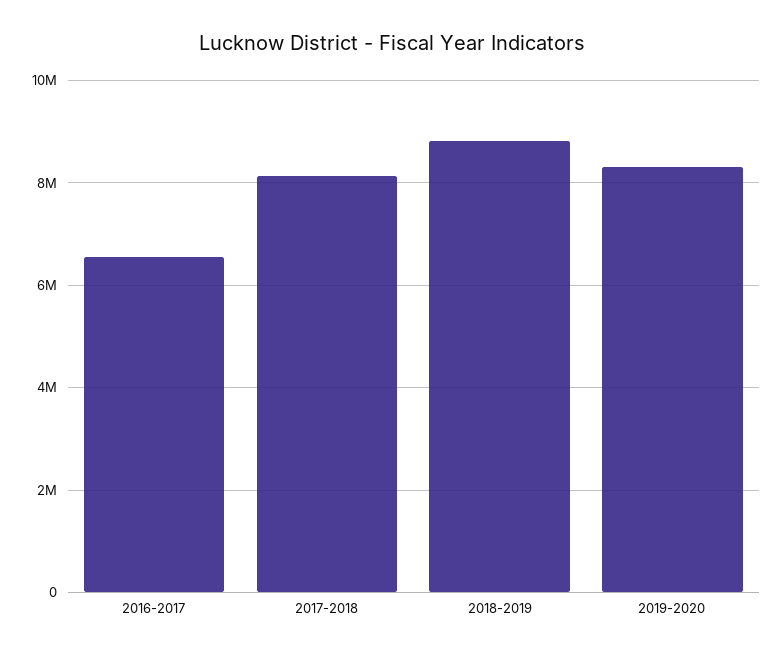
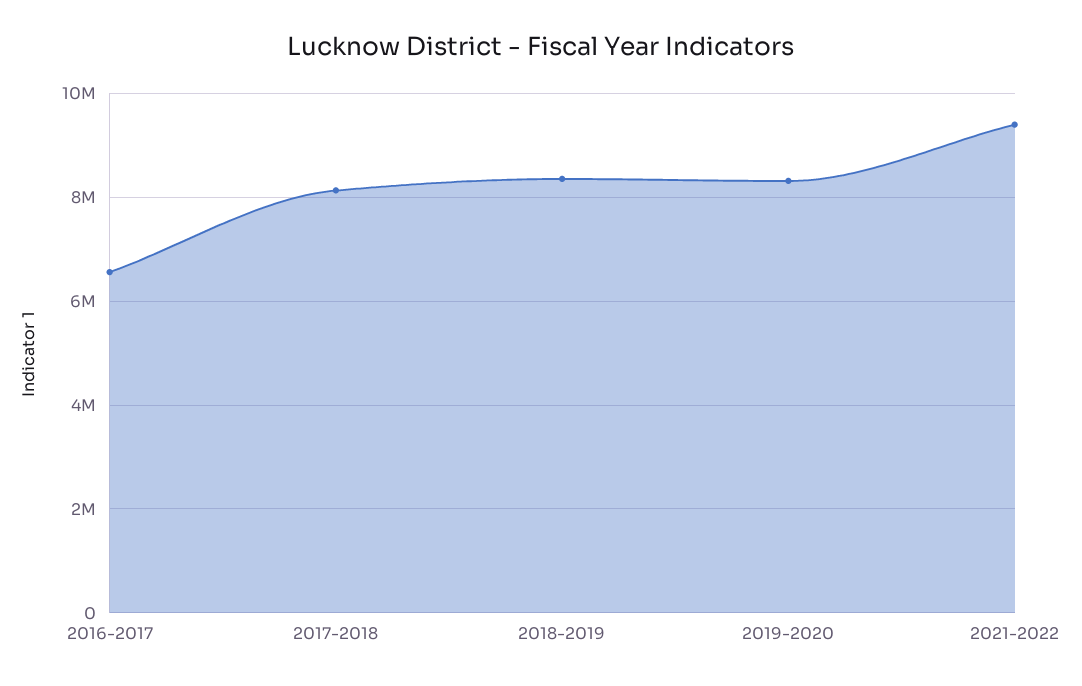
2018-2019: 8800000 -> 8400000
2021-2022: none -> 9400000

